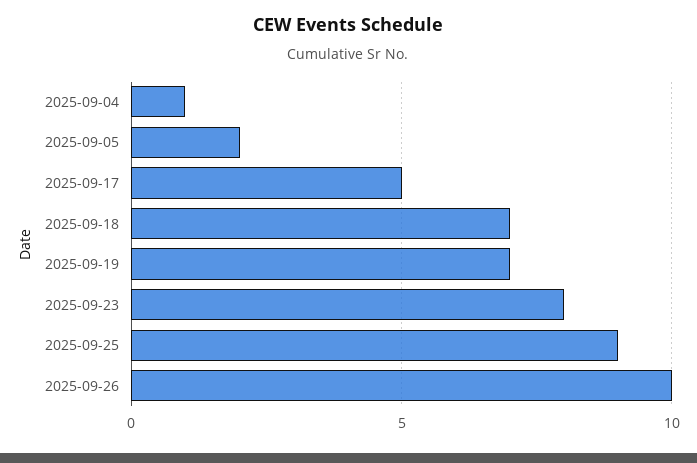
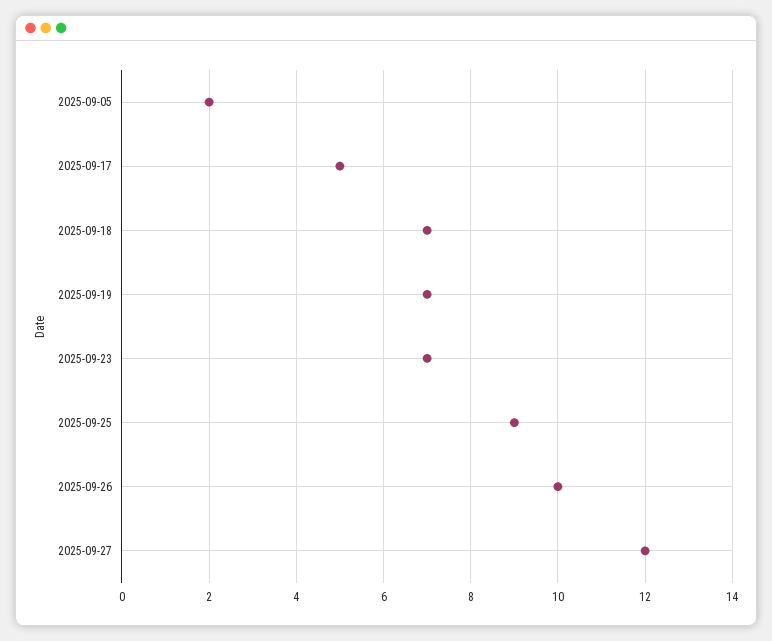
2025-09-04: 1 -> none
2025-09-23: 8 -> 7
2025-09-27: none -> 12

